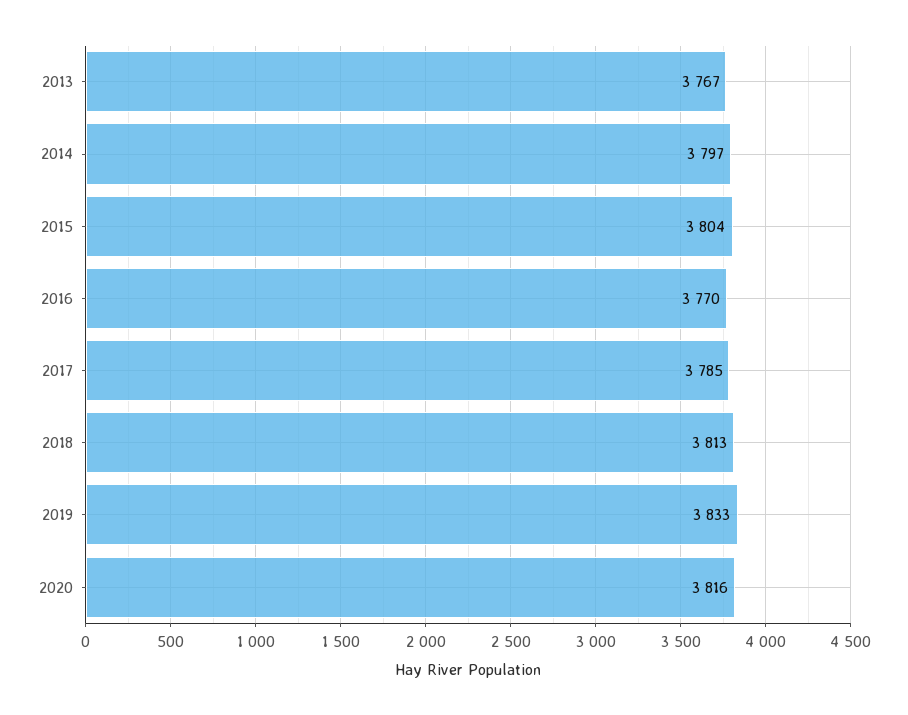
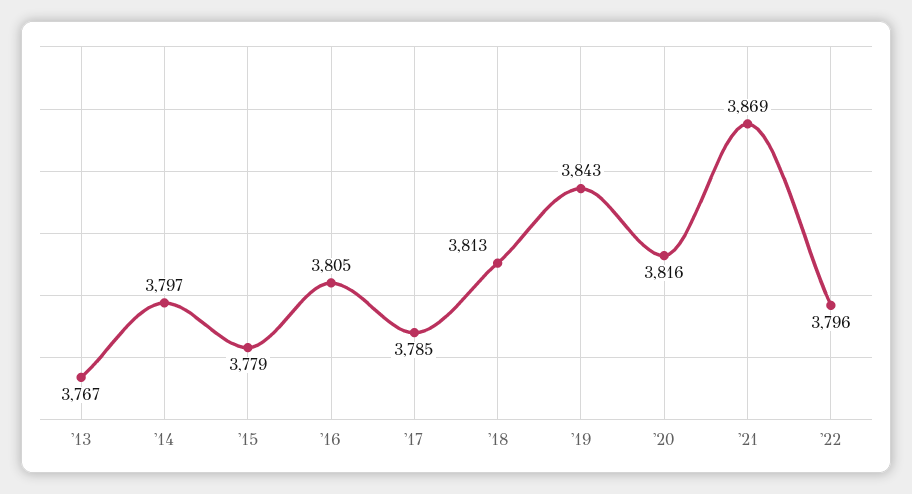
2015: 3804 -> 3779
2016: 3770 -> 3805
2019: 3833 -> 3843
'21: none -> 3869
'22: none -> 3796

